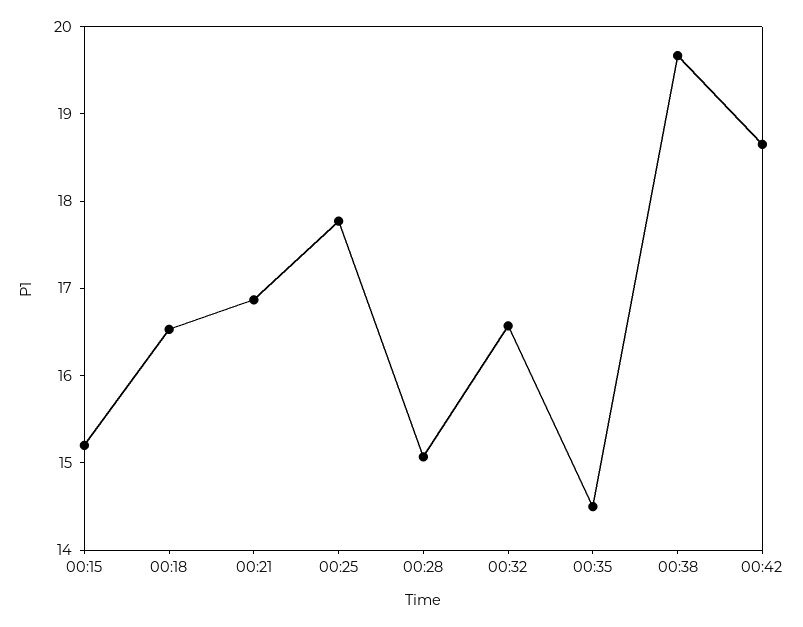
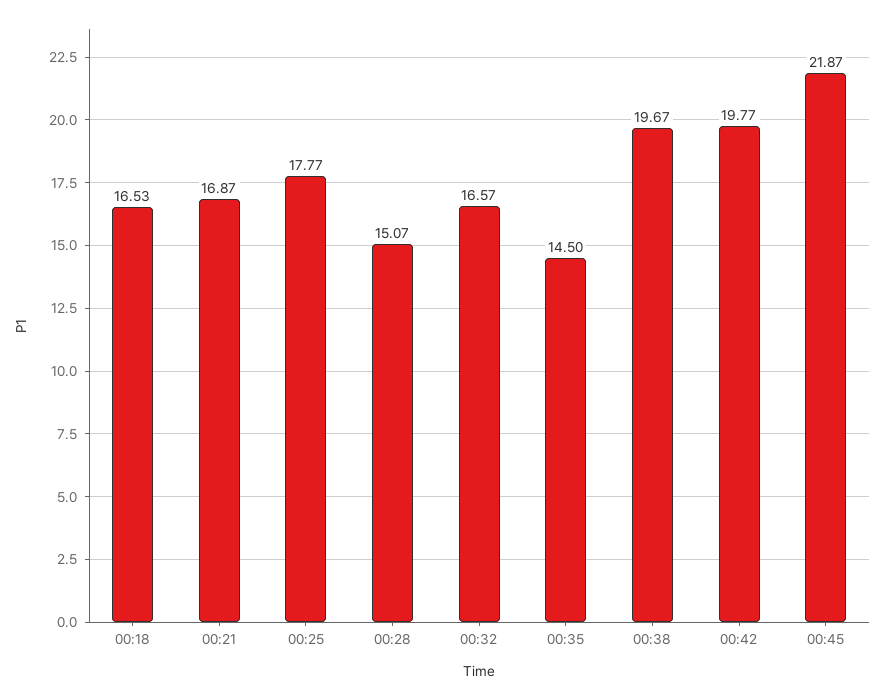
00:15: 15.2 -> none
00:42: 18.6 -> 19.77
00:45: none -> 21.87

